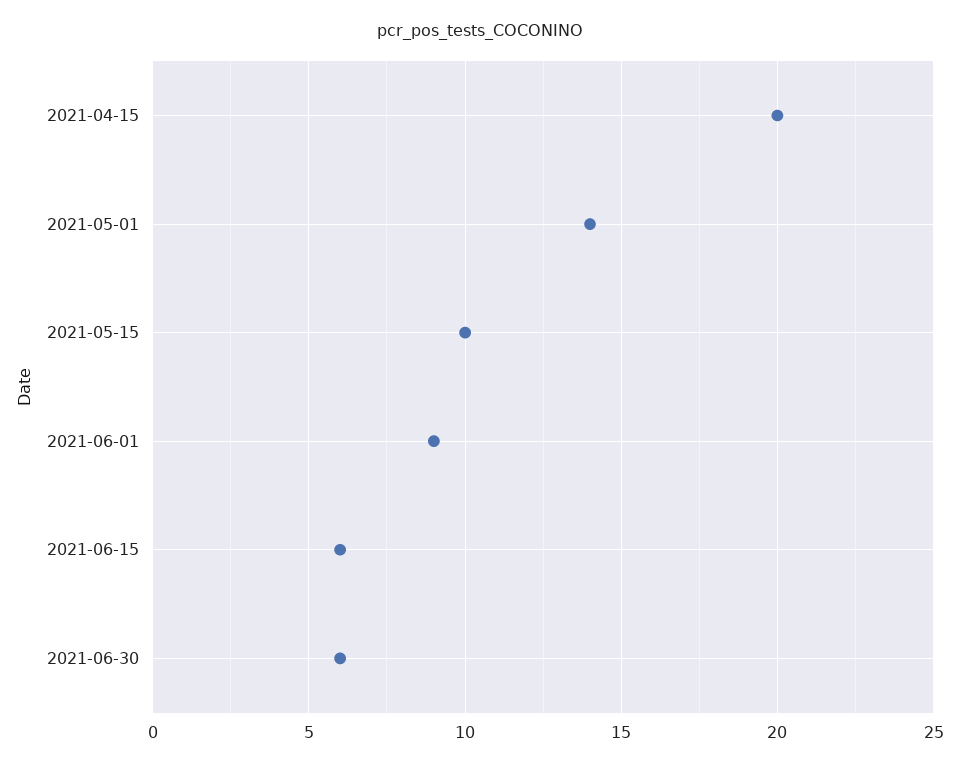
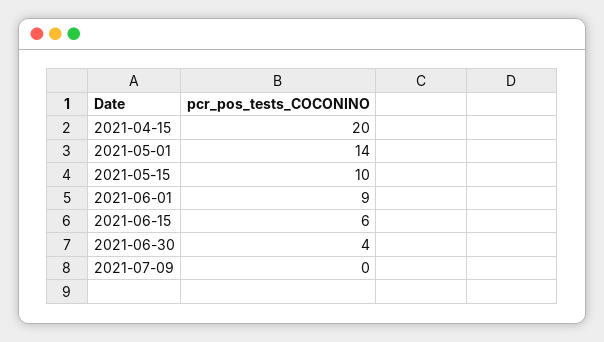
2021-06-30: 6 -> 4
2021-07-09: none -> 0

